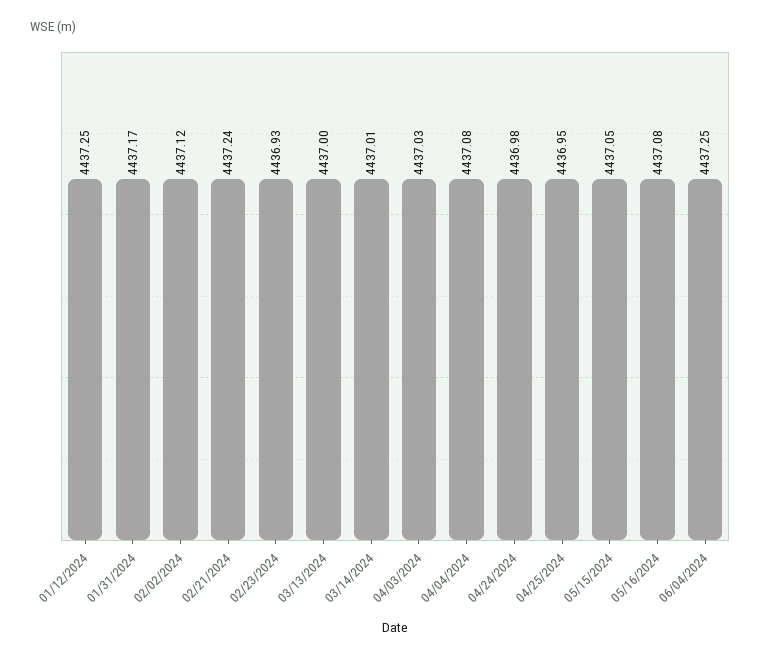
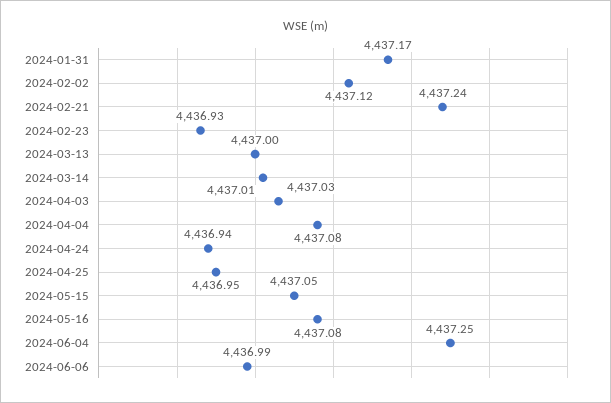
01/12/2024: 4437.25 -> none
04/24/2024: 4436.98 -> 4436.94
2024-06-06: none -> 4436.99

